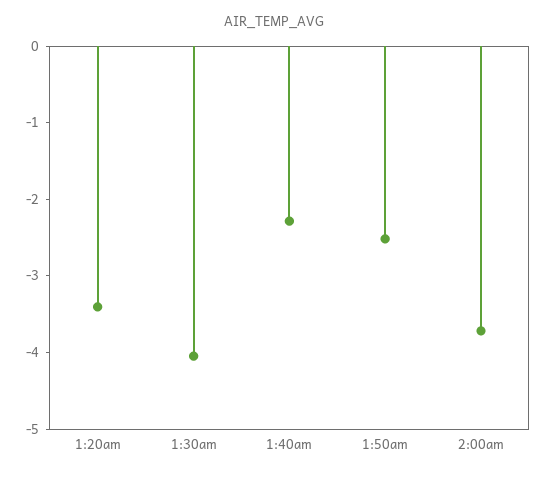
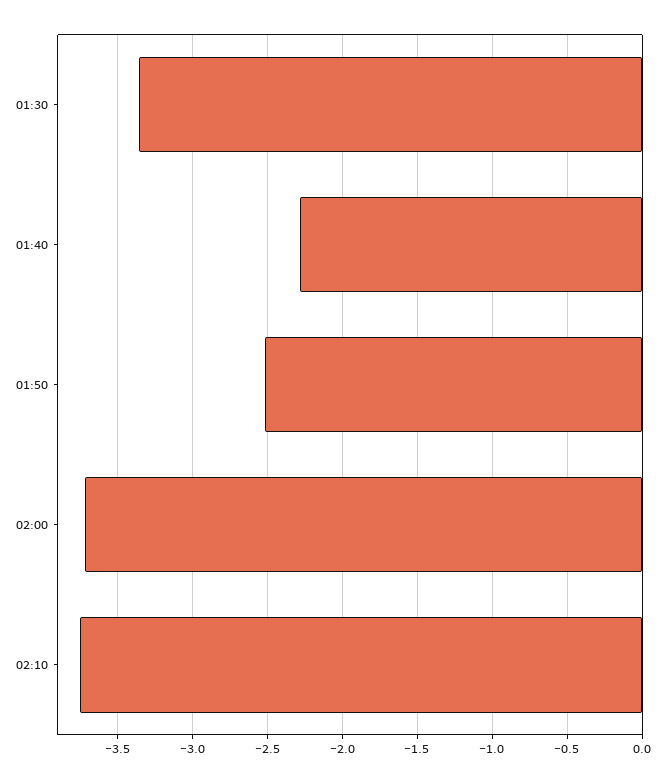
1:20am: -3.4 -> none
1:30am: -4 -> -3.35
02:10: none -> -3.75

